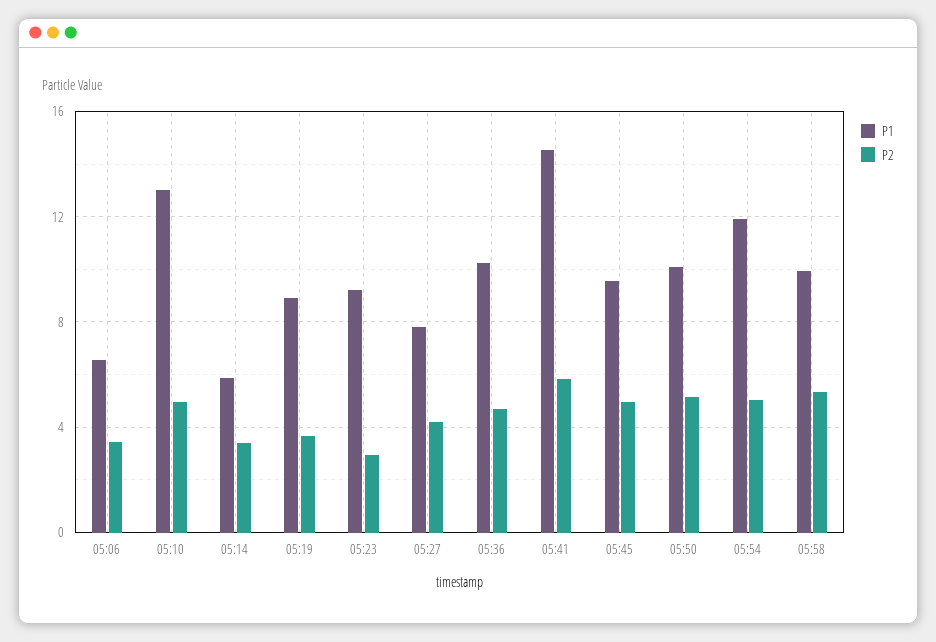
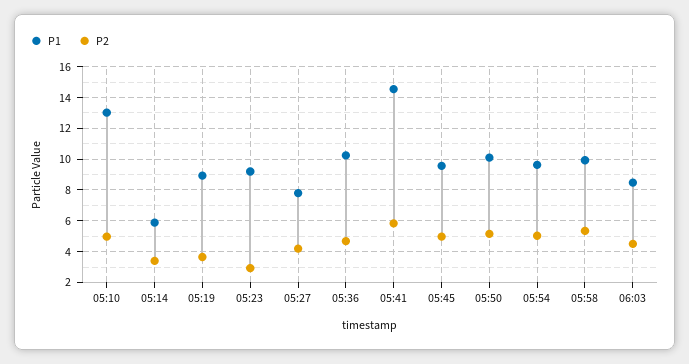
P1, 05:06: 6.5 -> none
P2, 05:06: 3.5 -> none
P1, 05:54: 12 -> 9.5
P1, 06:03: none -> 8.5
P2, 06:03: none -> 4.5

